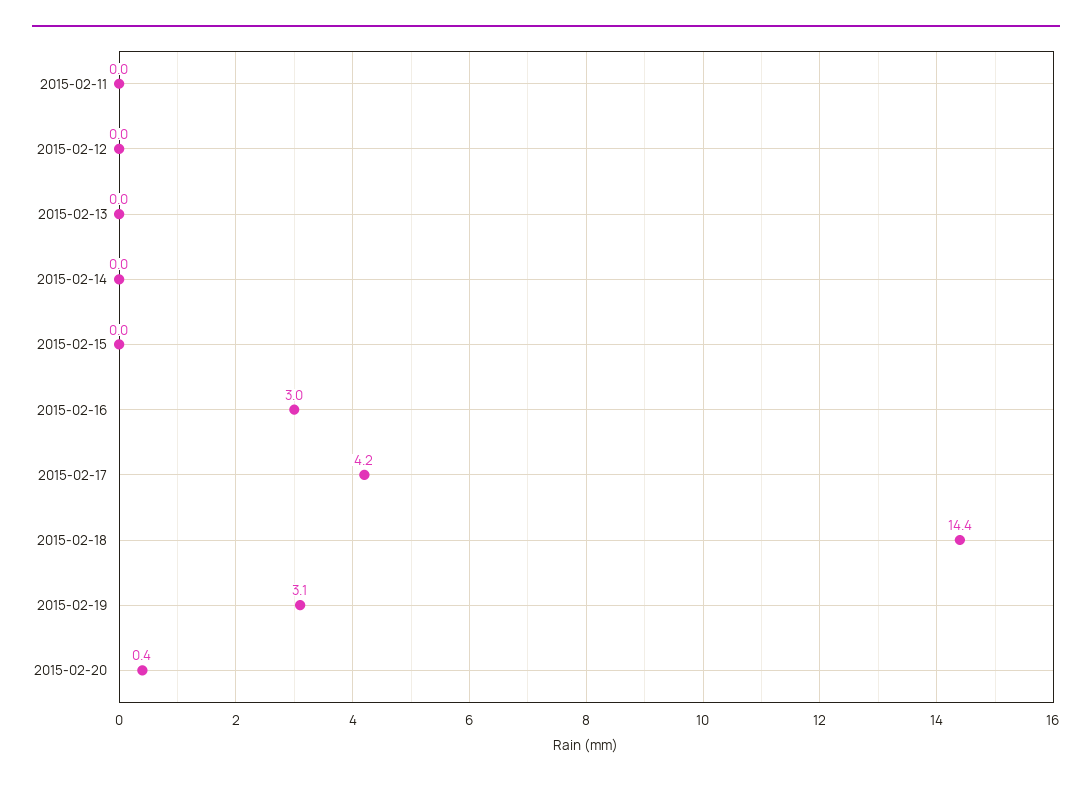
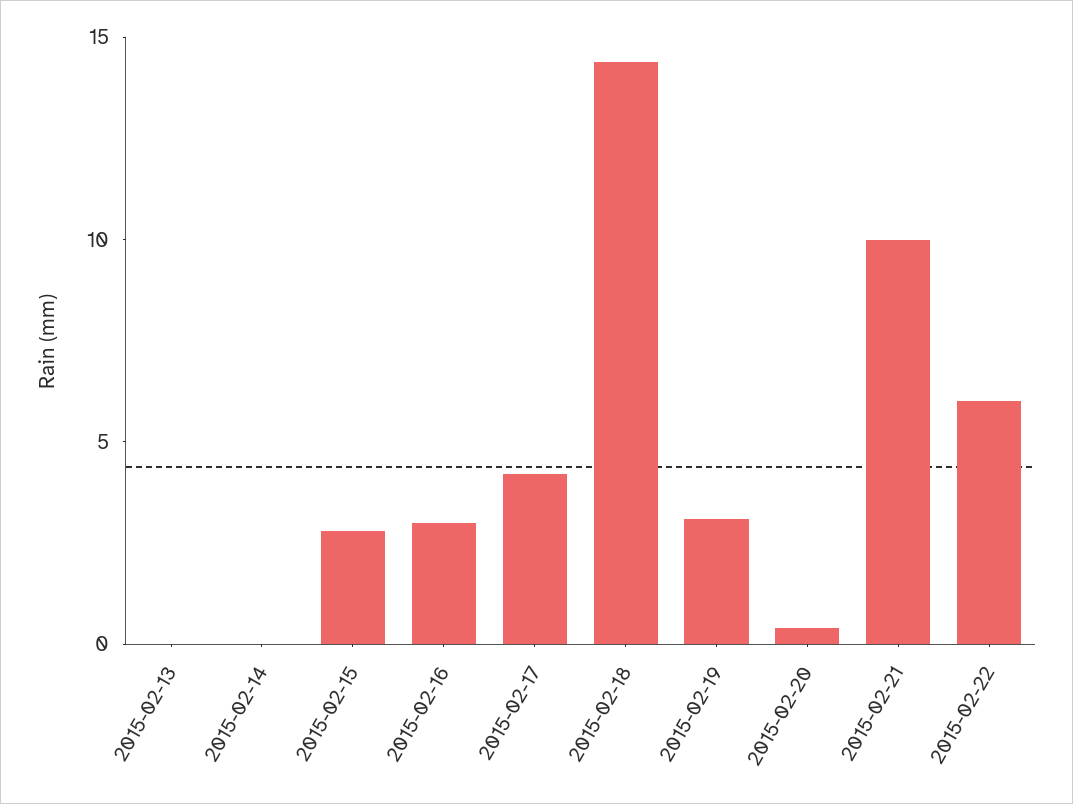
2015-02-11: 0 -> none
2015-02-12: 0 -> none
2015-02-15: 0 -> 3
2015-02-21: none -> 10
2015-02-22: none -> 6

